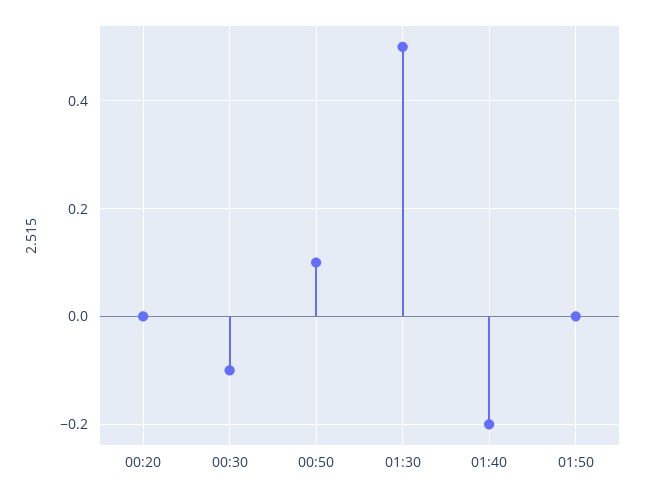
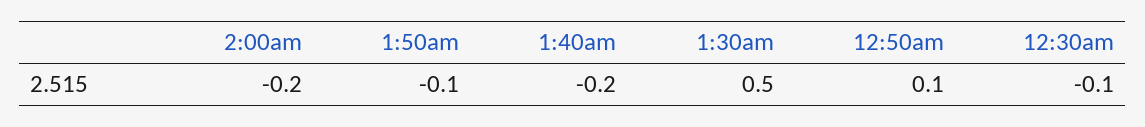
00:20: 0 -> none
01:50: 0 -> -0.1
2:00am: none -> -0.2

